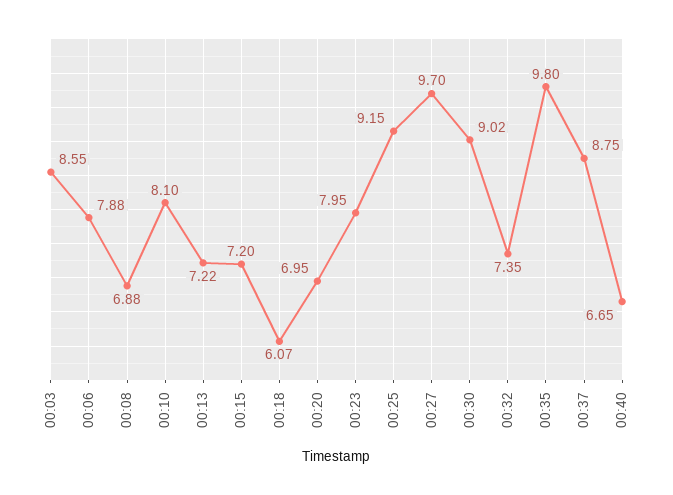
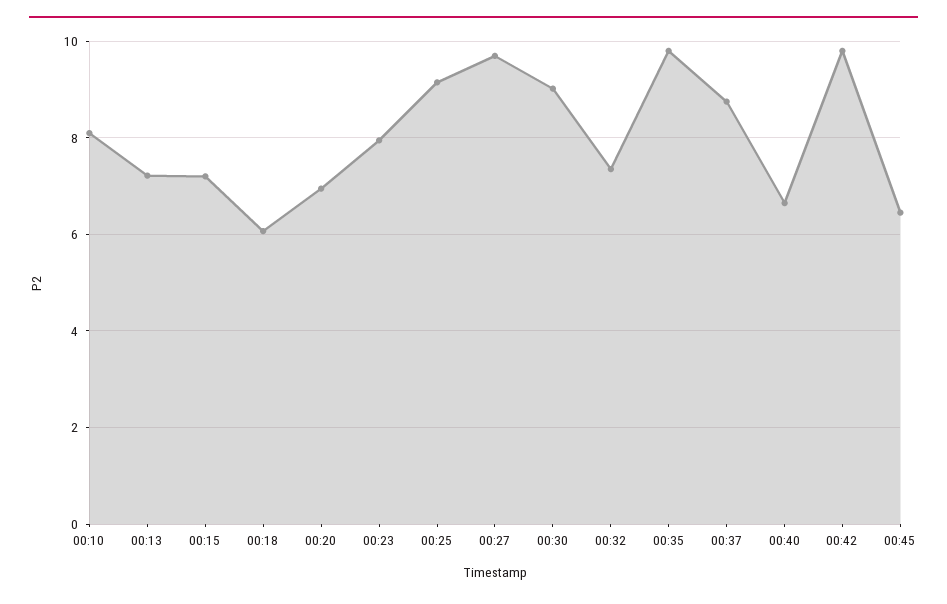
00:03: 8.55 -> none
00:06: 7.88 -> none
00:08: 6.88 -> none
00:42: none -> 9.8
00:45: none -> 6.4

